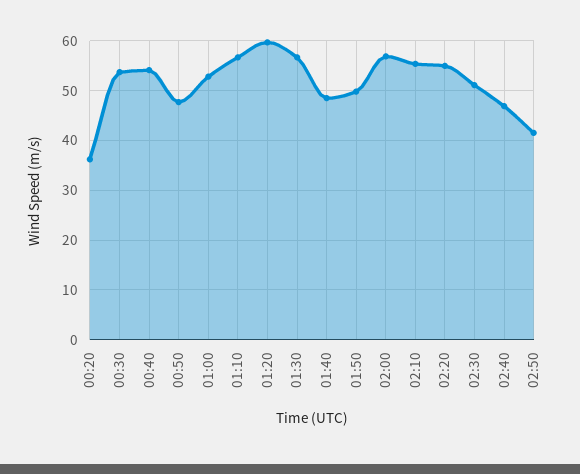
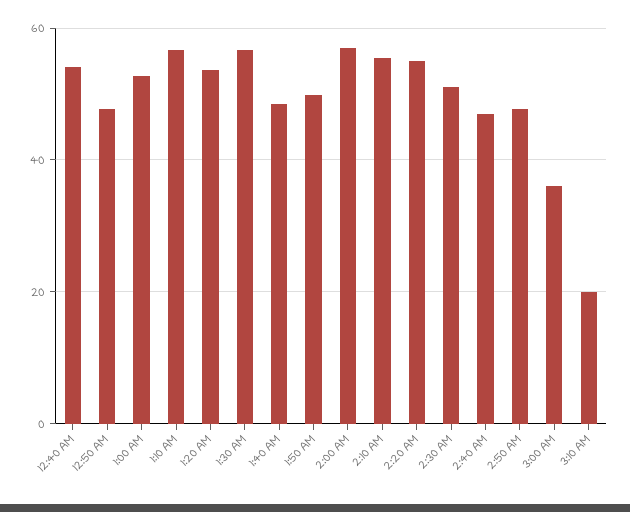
00:20: 36 -> none
00:30: 54 -> none
01:20: 60 -> 54
02:50: 42 -> 48
3:00 AM: none -> 36
3:10 AM: none -> 20

